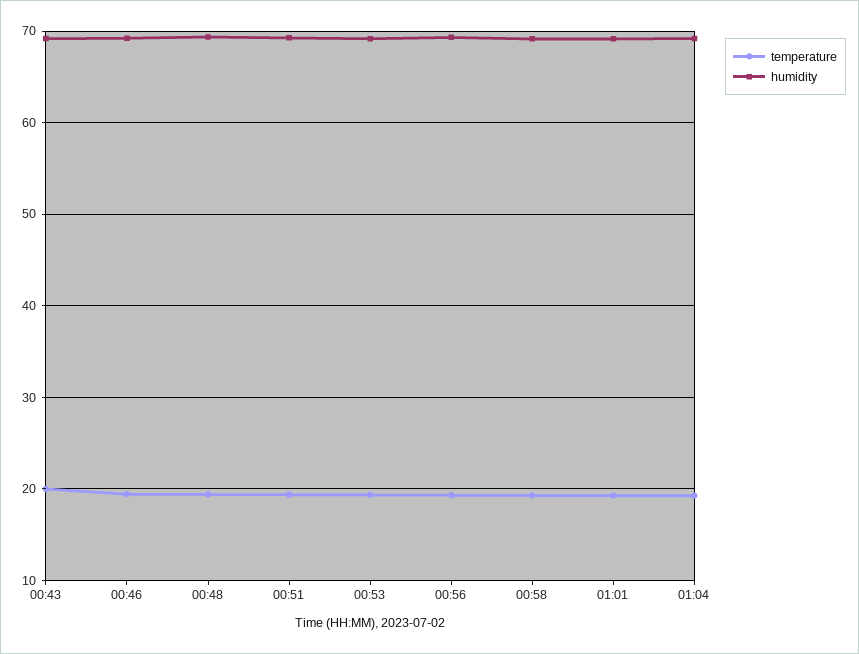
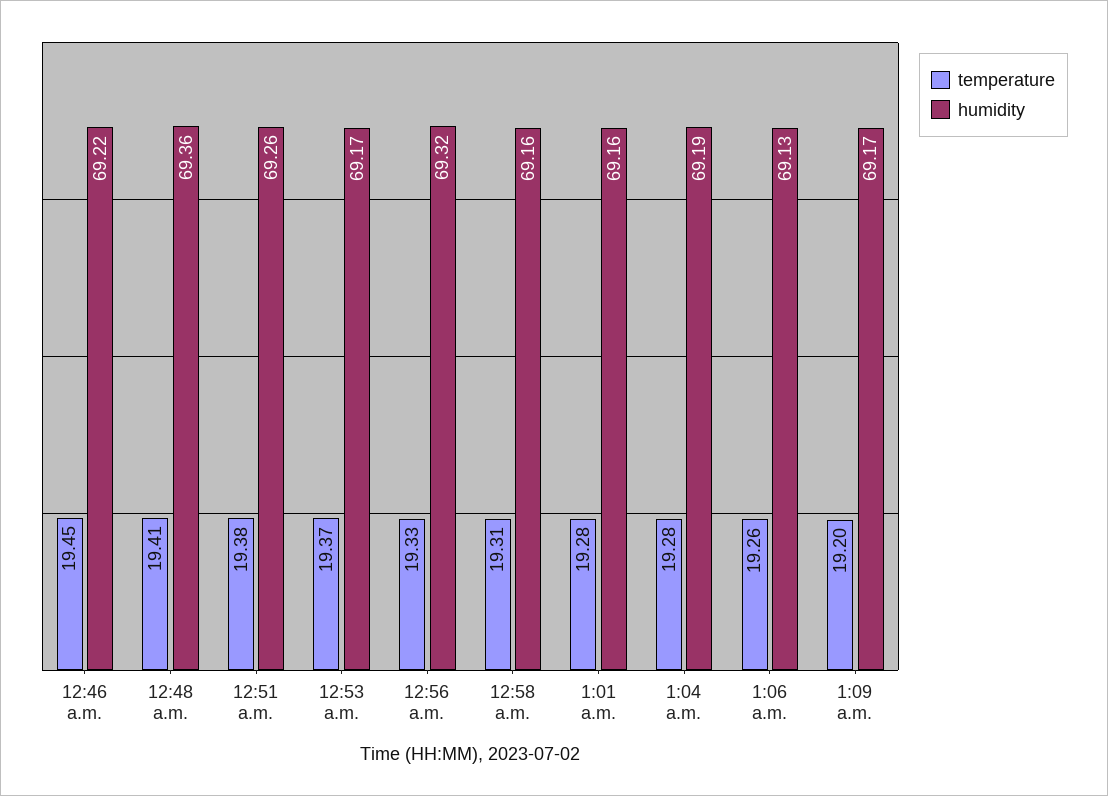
temperature, 00:43: 20 -> none
humidity, 00:43: 69 -> none
temperature, 1:06 a.m.: none -> 19.26
humidity, 1:06 a.m.: none -> 69.13
temperature, 1:09 a.m.: none -> 19.2
humidity, 1:09 a.m.: none -> 69.17

